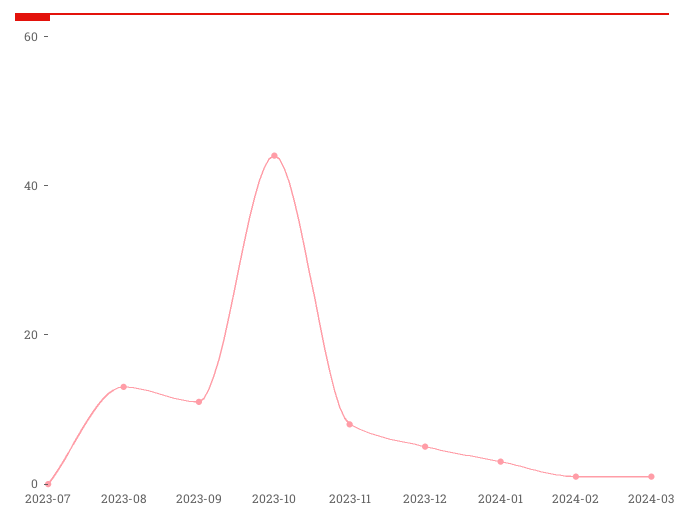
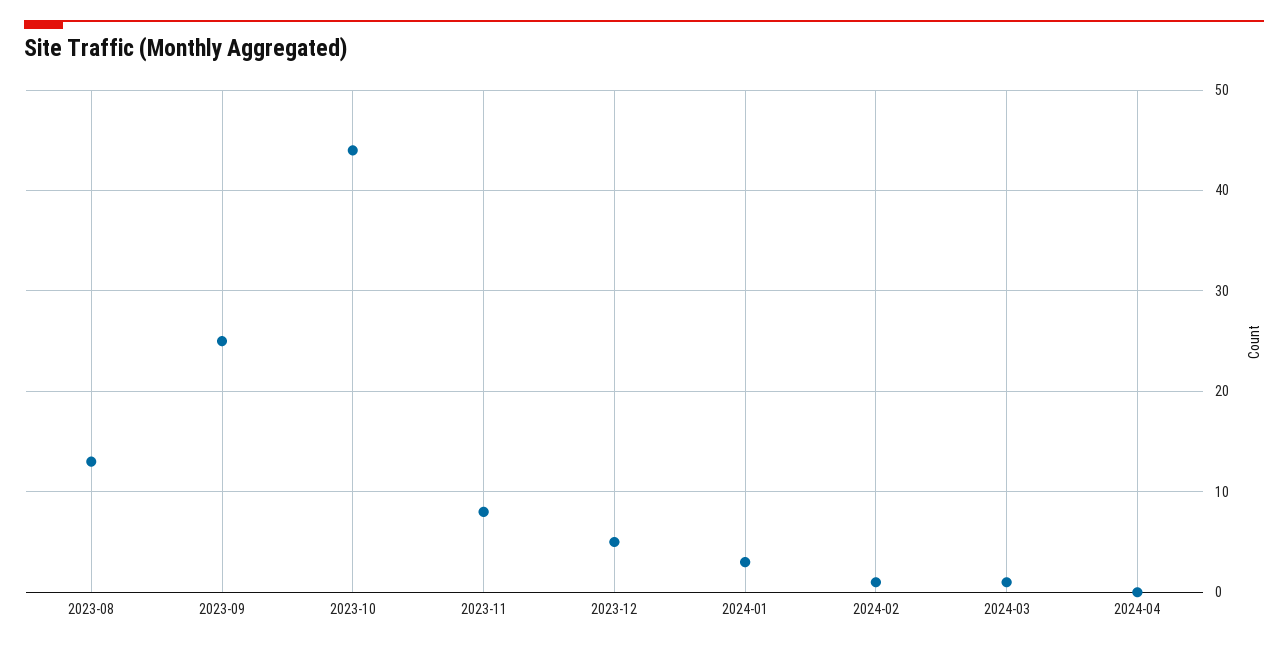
2023-07: 0 -> none
2023-09: 10 -> 25
2024-04: none -> 0

